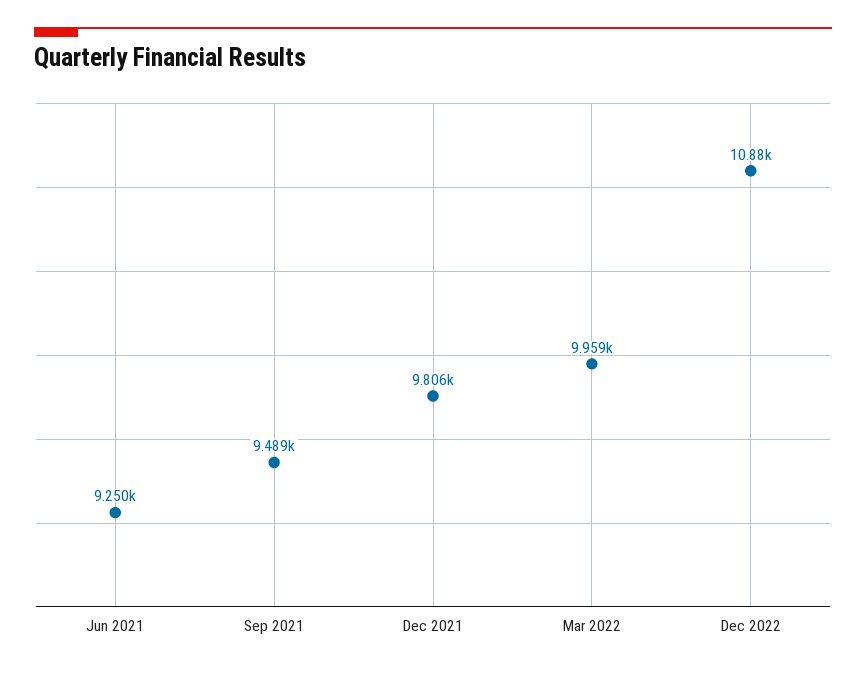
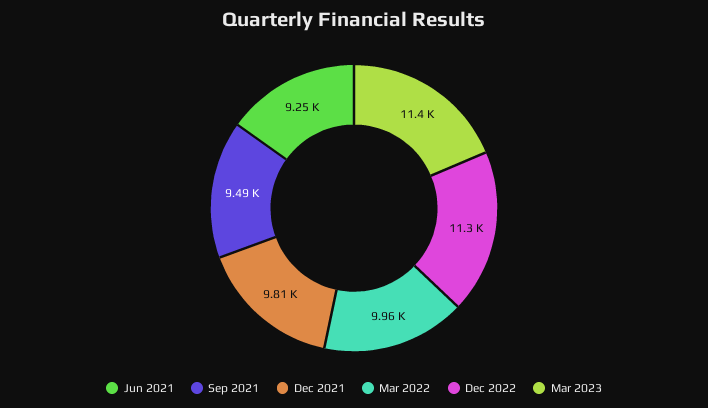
Dec 2022: 10880 -> 11300
Mar 2023: none -> 11400

